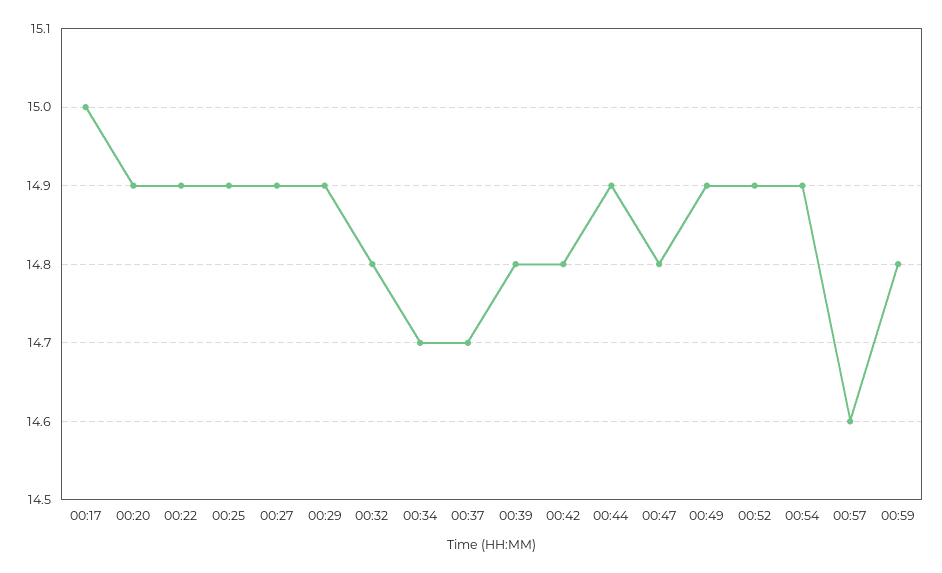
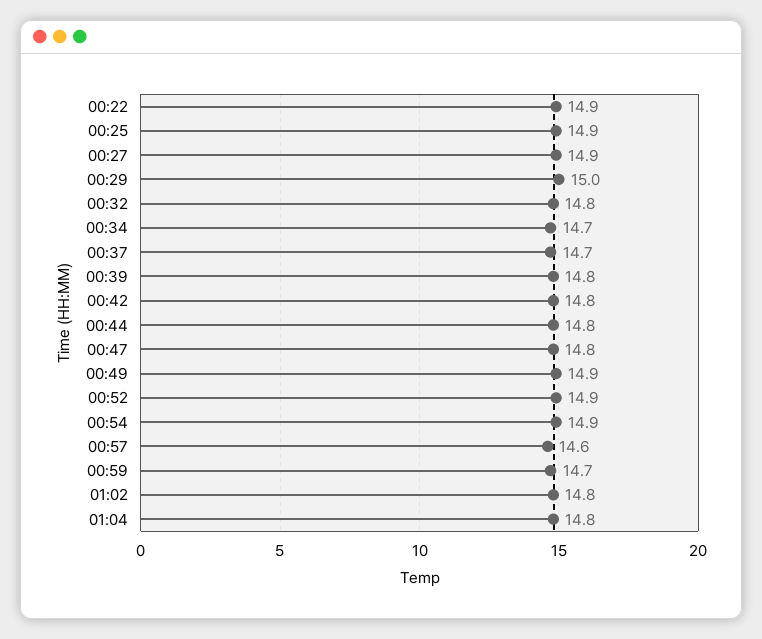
00:17: 15 -> none
00:20: 14.9 -> none
00:29: 14.9 -> 15
00:44: 14.9 -> 14.8
00:59: 14.8 -> 14.7
01:02: none -> 14.8
01:04: none -> 14.8

